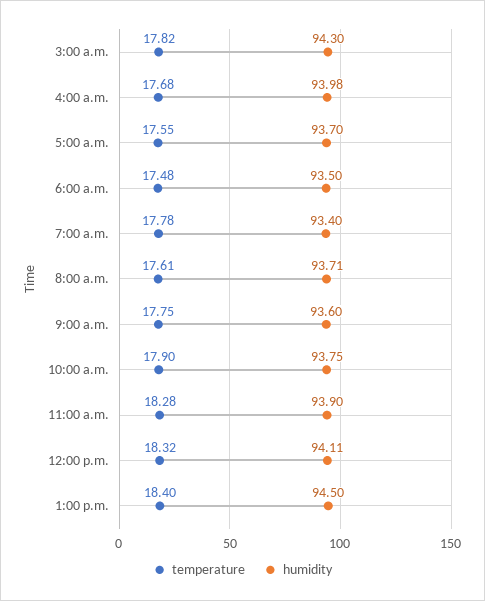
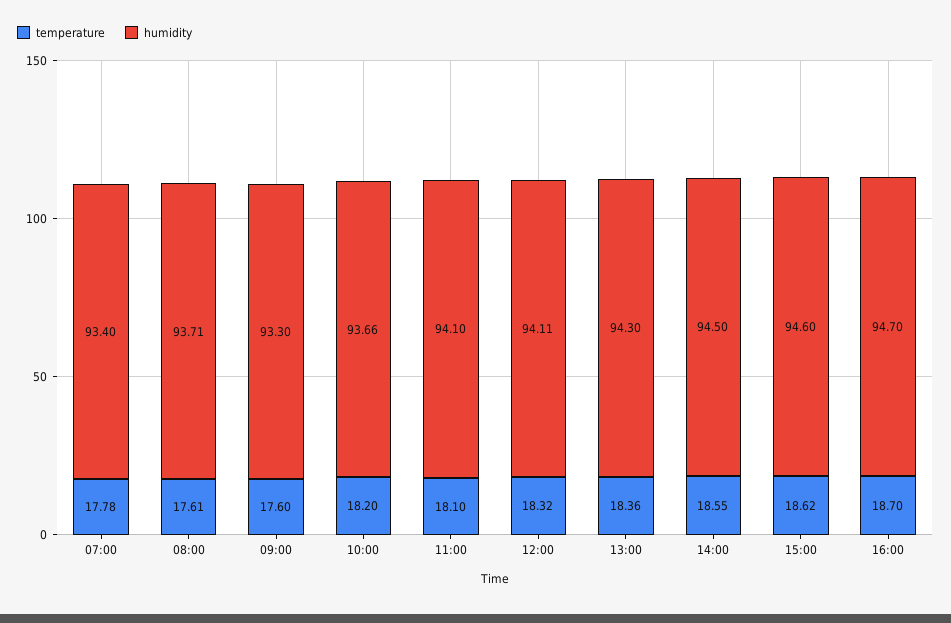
temperature, 3:00 a.m.: 17.82 -> none
humidity, 3:00 a.m.: 94.3 -> none
temperature, 4:00 a.m.: 17.68 -> none
humidity, 4:00 a.m.: 93.98 -> none
temperature, 5:00 a.m.: 17.55 -> none
humidity, 5:00 a.m.: 93.7 -> none
temperature, 6:00 a.m.: 17.48 -> none
humidity, 6:00 a.m.: 93.5 -> none
temperature, 9:00 a.m.: 17.75 -> 17.6
humidity, 9:00 a.m.: 93.6 -> 93.3
temperature, 10:00 a.m.: 17.9 -> 18.2
humidity, 10:00 a.m.: 93.75 -> 93.66
temperature, 11:00 a.m.: 18.28 -> 18.1
humidity, 11:00 a.m.: 93.9 -> 94.1
temperature, 1:00 p.m.: 18.4 -> 18.36
humidity, 1:00 p.m.: 94.5 -> 94.3
temperature, 14:00: none -> 18.55
humidity, 14:00: none -> 94.5
temperature, 15:00: none -> 18.62
humidity, 15:00: none -> 94.6
temperature, 16:00: none -> 18.7
humidity, 16:00: none -> 94.7

